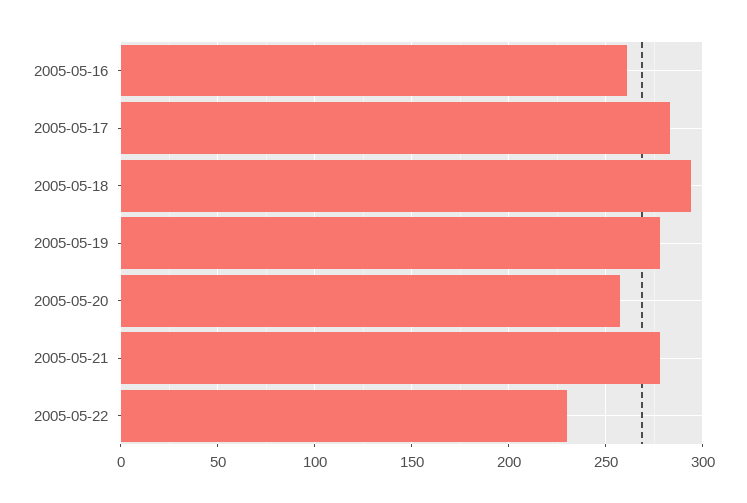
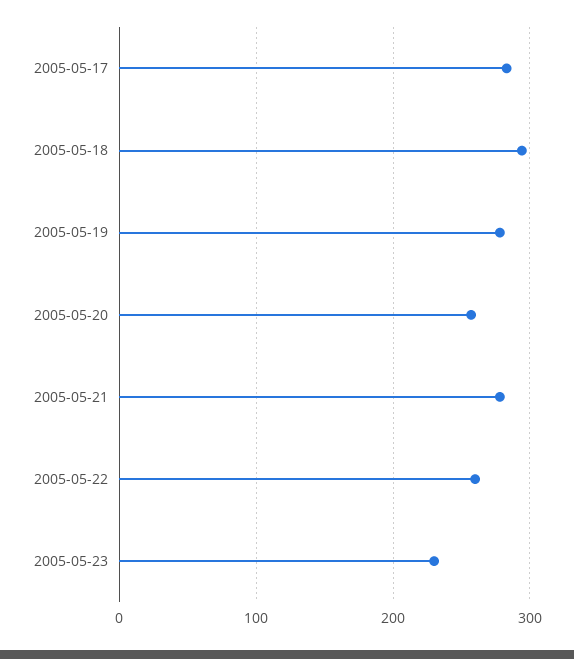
2005-05-16: 260 -> none
2005-05-22: 230 -> 260
2005-05-23: none -> 230

